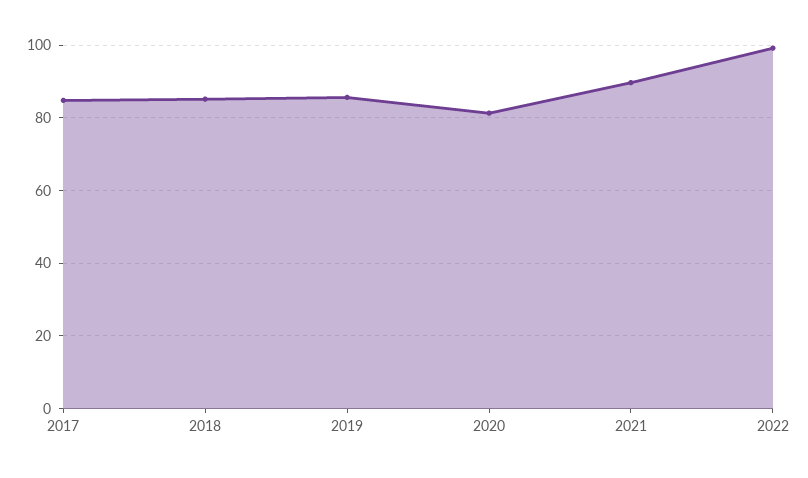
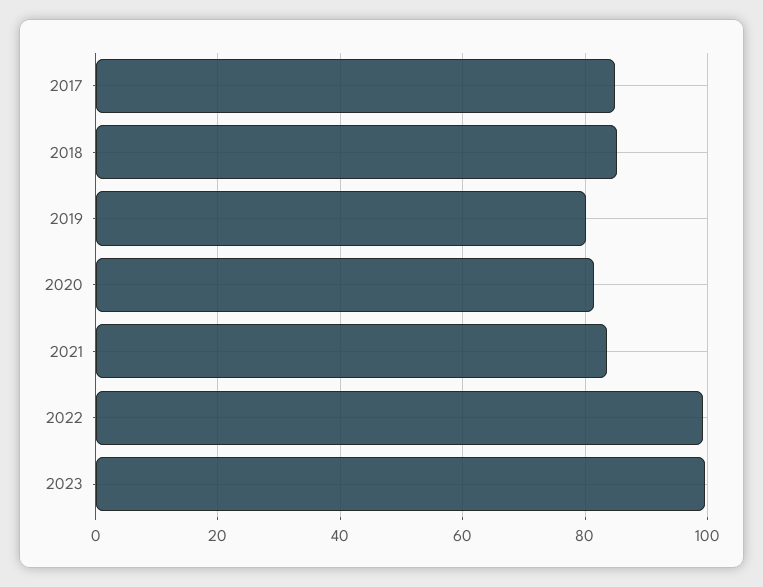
2019: 86 -> 80
2021: 90 -> 84
2023: none -> 100

